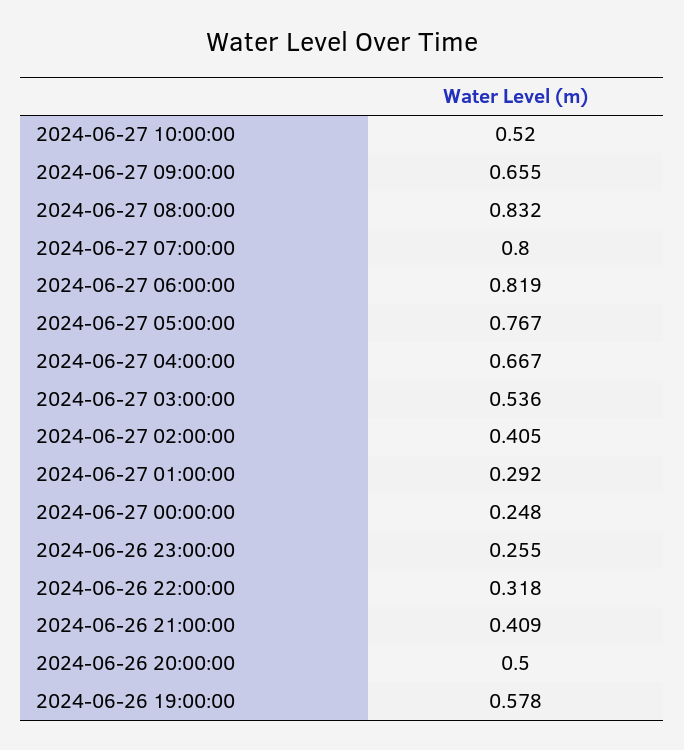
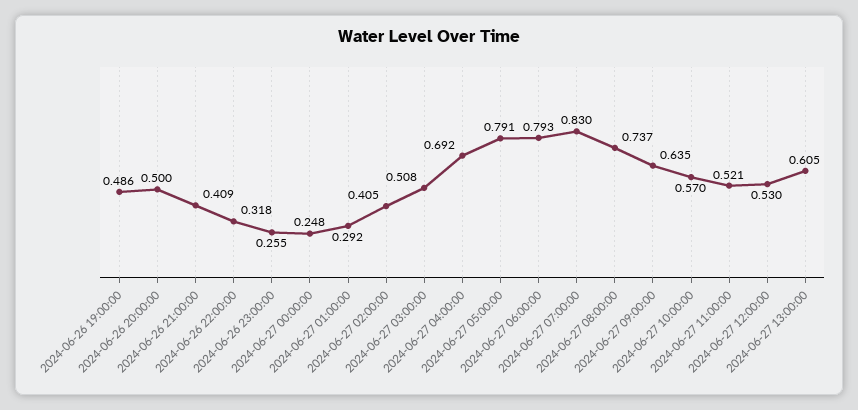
2024-06-27 10:00:00: 0.52 -> 0.57
2024-06-27 09:00:00: 0.655 -> 0.635
2024-06-27 08:00:00: 0.832 -> 0.737
2024-06-27 07:00:00: 0.8 -> 0.83
2024-06-27 06:00:00: 0.819 -> 0.793
2024-06-27 05:00:00: 0.767 -> 0.791
2024-06-27 04:00:00: 0.667 -> 0.692
2024-06-27 03:00:00: 0.536 -> 0.508
2024-06-26 19:00:00: 0.578 -> 0.486
2024-06-27 11:00:00: none -> 0.521
2024-06-27 12:00:00: none -> 0.53
2024-06-27 13:00:00: none -> 0.605

